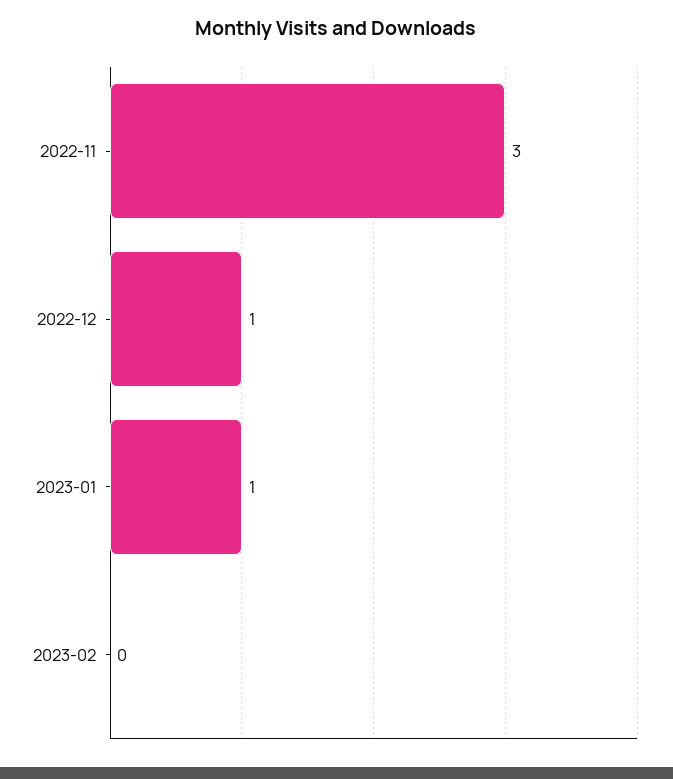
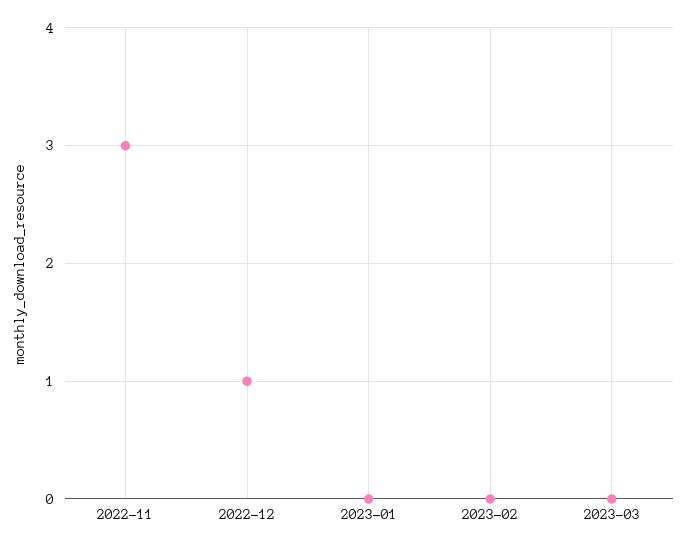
2023-01: 1 -> 0
2023-03: none -> 0

